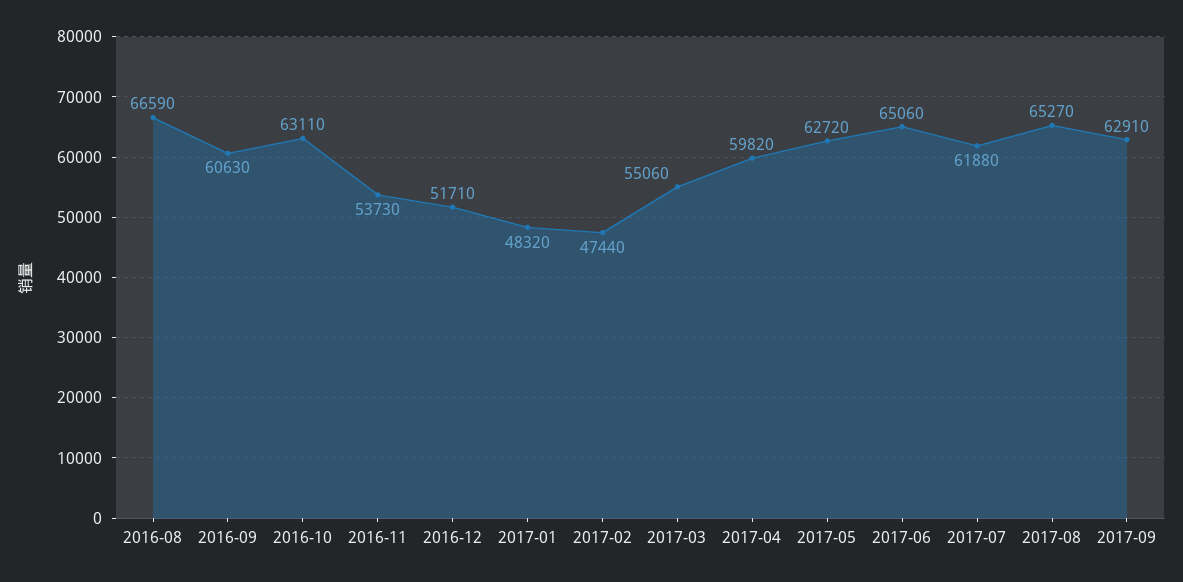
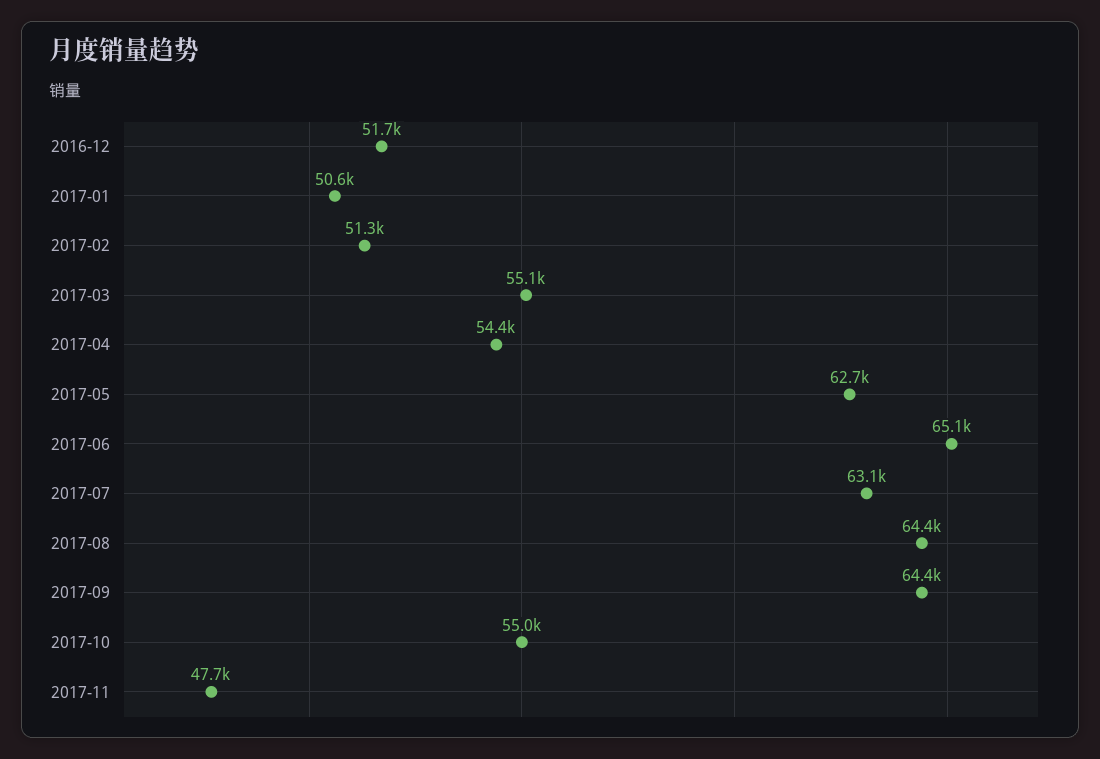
2016-08: 66590 -> none
2016-09: 60630 -> none
2016-10: 63110 -> none
2016-11: 53730 -> none
2017-01: 48320 -> 50600
2017-02: 47440 -> 51300
2017-04: 59820 -> 54400
2017-07: 61880 -> 63100
2017-08: 65270 -> 64400
2017-09: 62910 -> 64400
2017-10: none -> 55000
2017-11: none -> 47700

